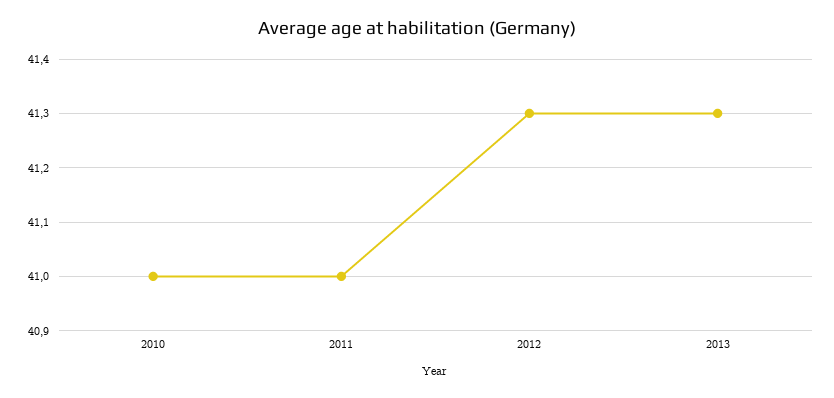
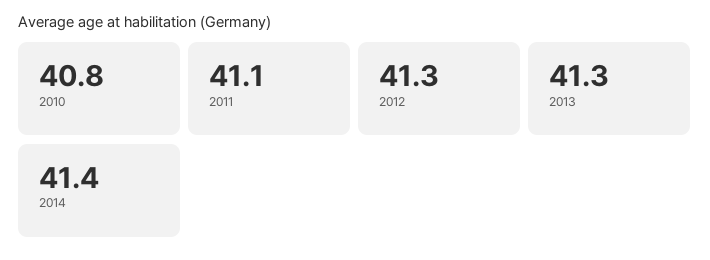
2010: 41 -> 40.8
2011: 41 -> 41.1
2014: none -> 41.4

